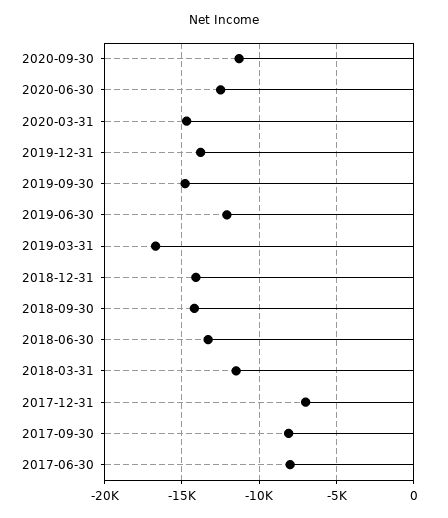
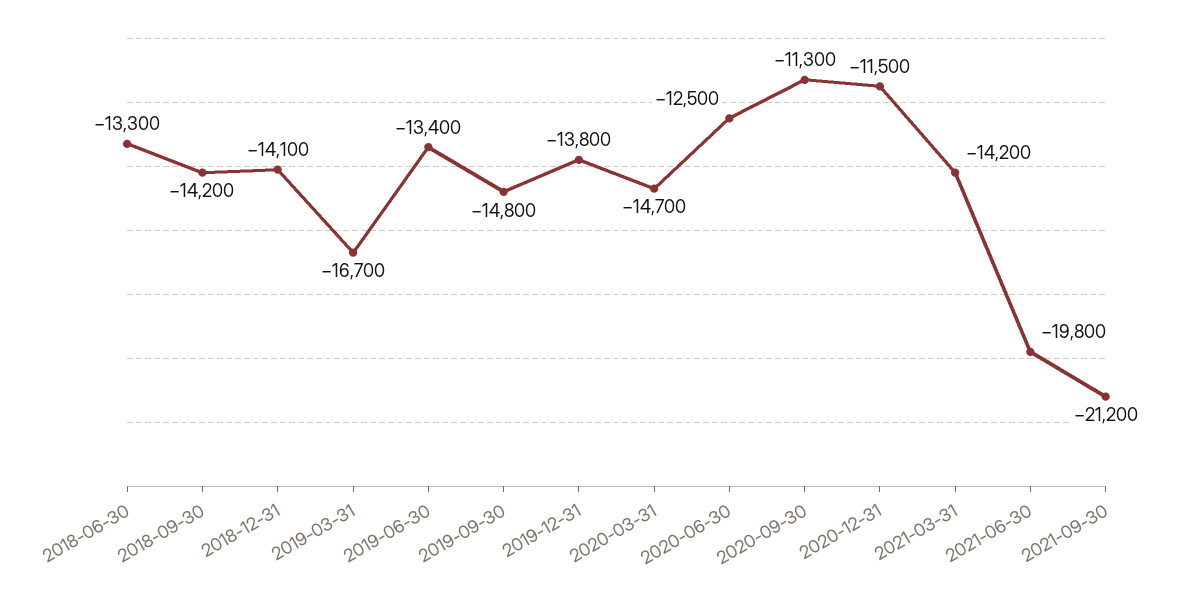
2019-06-30: -12000 -> -13400
2018-03-31: -11500 -> none
2017-12-31: -7000 -> none
2017-09-30: -8000 -> none
2017-06-30: -8000 -> none
2020-12-31: none -> -11500
2021-03-31: none -> -14200
2021-06-30: none -> -19800
2021-09-30: none -> -21200

